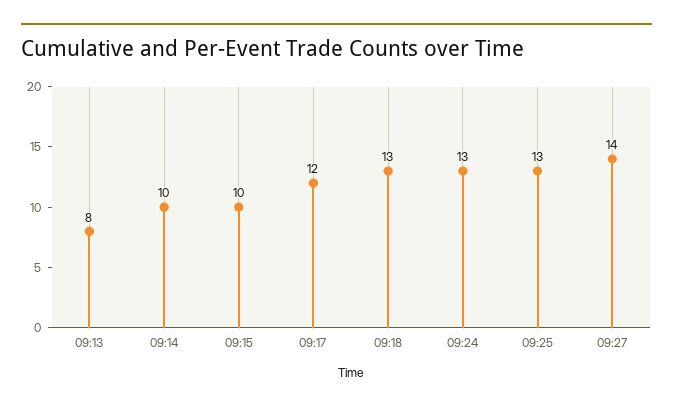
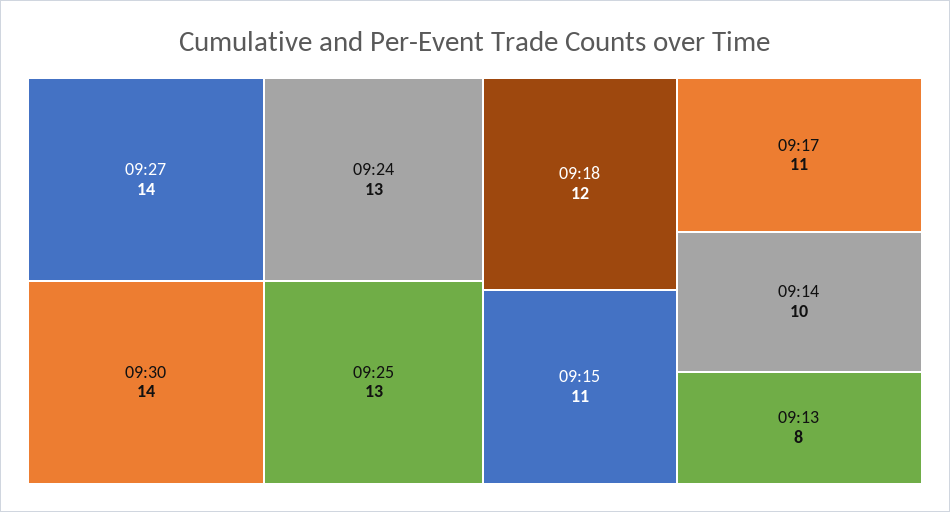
09:15: 10 -> 11
09:17: 12 -> 11
09:18: 13 -> 12
09:30: none -> 14

